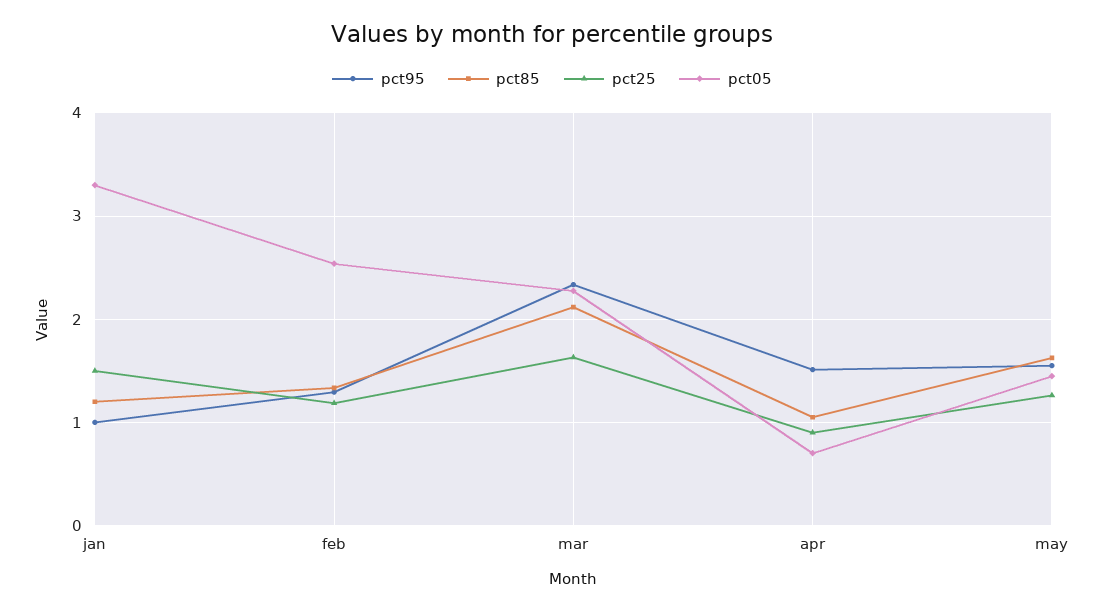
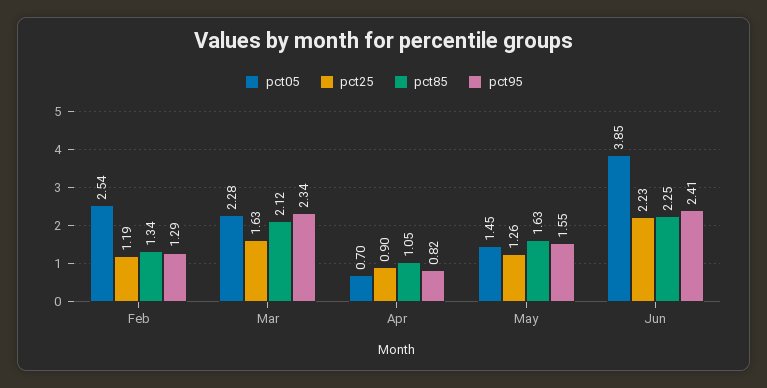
pct95, jan: 1 -> none
pct85, jan: 1.2 -> none
pct25, jan: 1.5 -> none
pct05, jan: 3.3 -> none
pct95, apr: 1.5 -> 0.82
pct05, Jun: none -> 3.85
pct25, Jun: none -> 2.23
pct85, Jun: none -> 2.25
pct95, Jun: none -> 2.41

